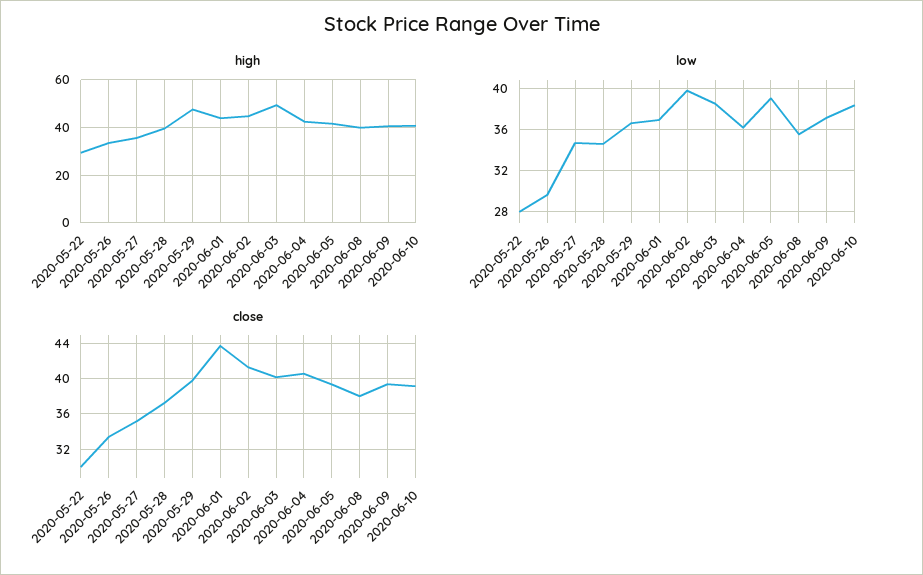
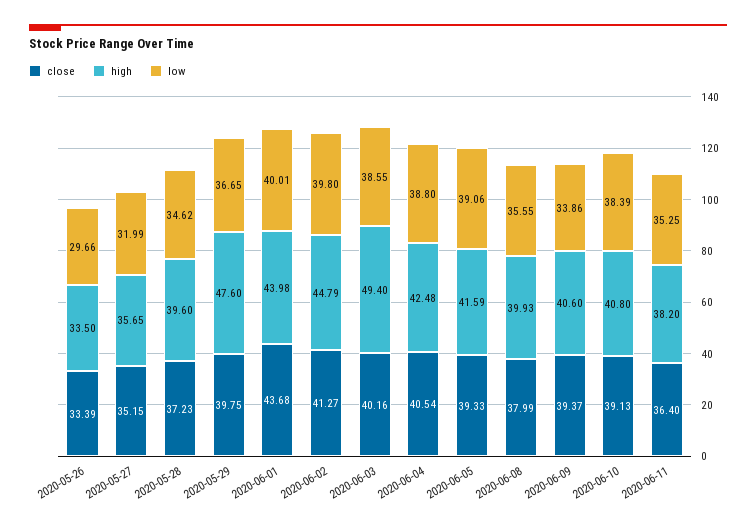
high, 2020-05-22: 30 -> none
low, 2020-05-22: 28 -> none
low, 2020-05-27: 35 -> 31.99
low, 2020-06-01: 37 -> 40.01
low, 2020-06-04: 36 -> 38.8
low, 2020-06-09: 37 -> 33.86
close, 2020-05-22: 30 -> none
close, 2020-06-11: none -> 36.4
high, 2020-06-11: none -> 38.2
low, 2020-06-11: none -> 35.25

